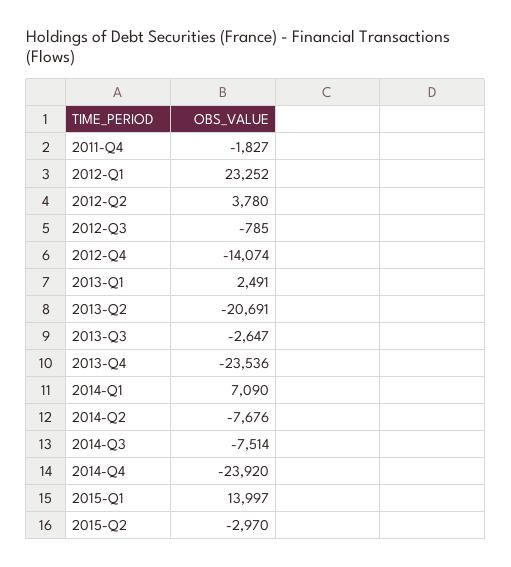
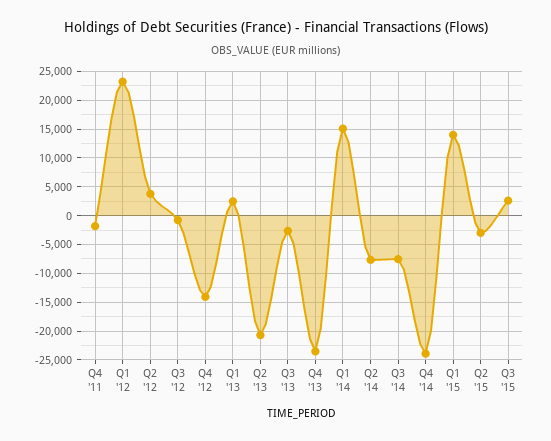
2014-Q1: 7090 -> 15000
Q3 '15: none -> 2500

